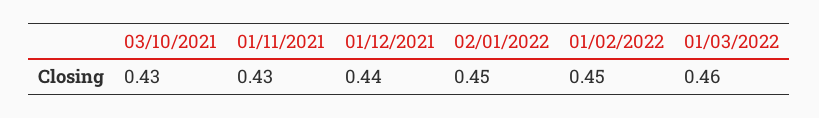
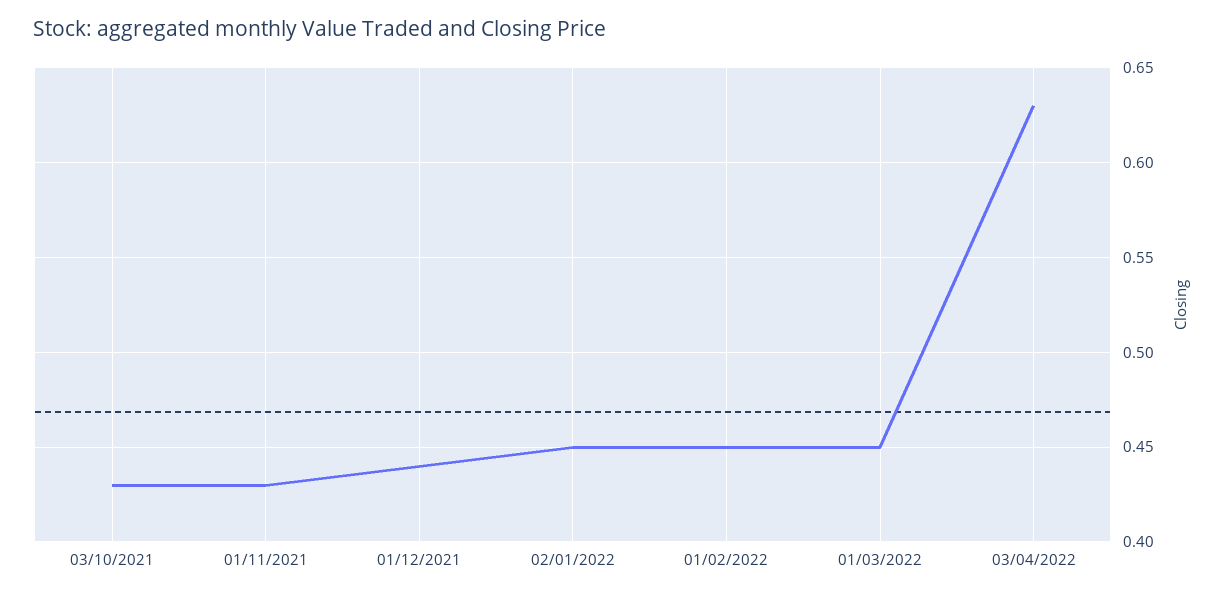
01/03/2022: 0.46 -> 0.45
03/04/2022: none -> 0.63

